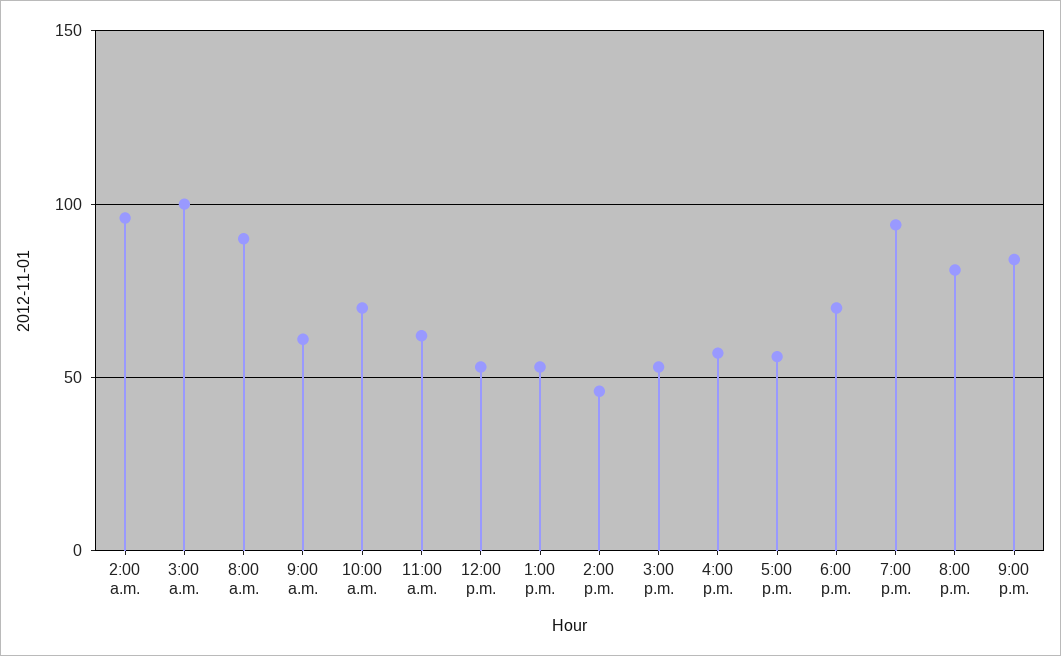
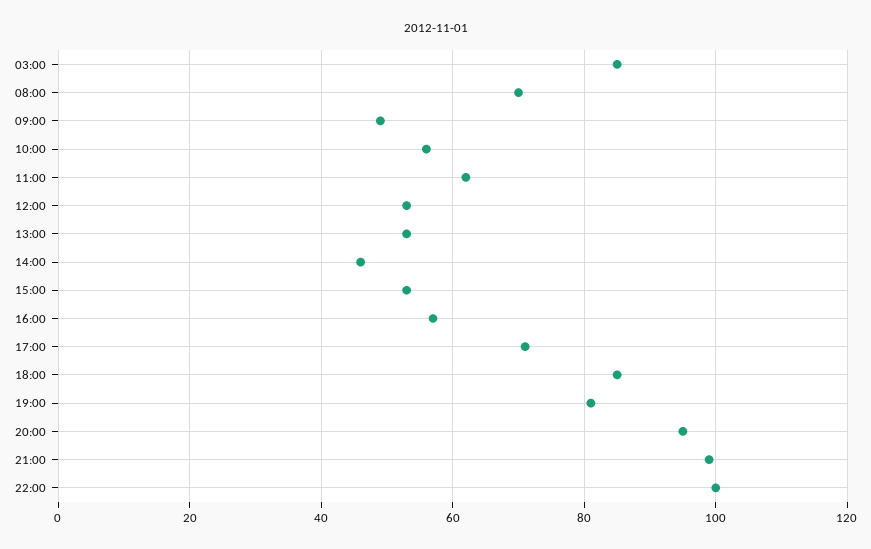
2:00 a.m.: 95 -> none
3:00 a.m.: 100 -> 85
8:00 a.m.: 90 -> 70
9:00 a.m.: 60 -> 50
10:00 a.m.: 70 -> 55
5:00 p.m.: 55 -> 70
6:00 p.m.: 70 -> 85
7:00 p.m.: 95 -> 80
8:00 p.m.: 80 -> 95
9:00 p.m.: 85 -> 100
22:00: none -> 100

